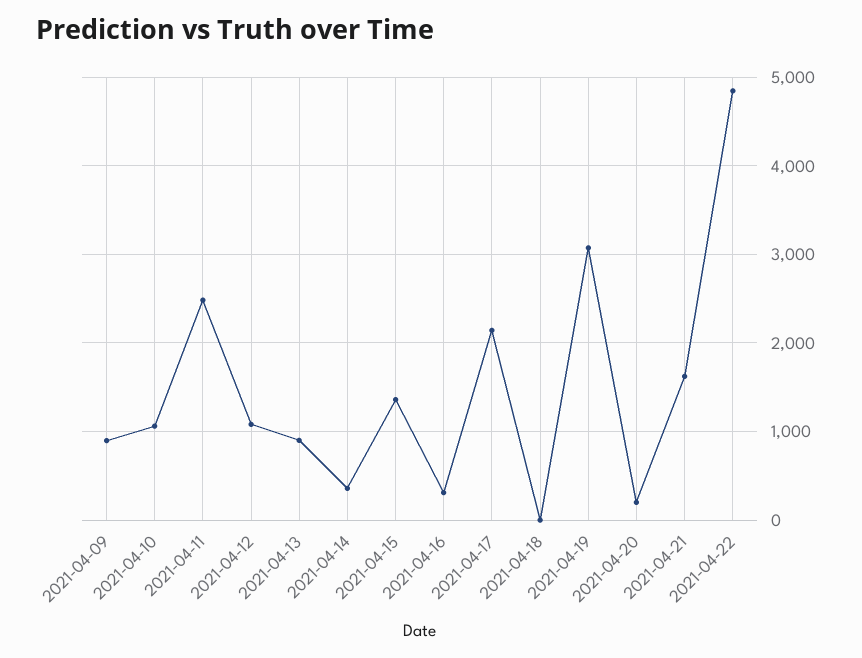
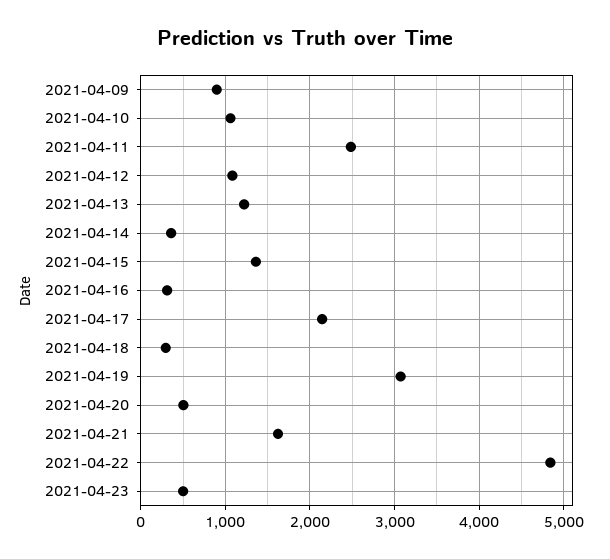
2021-04-13: 900 -> 1200
2021-04-18: 0 -> 300
2021-04-20: 200 -> 500
2021-04-23: none -> 500

